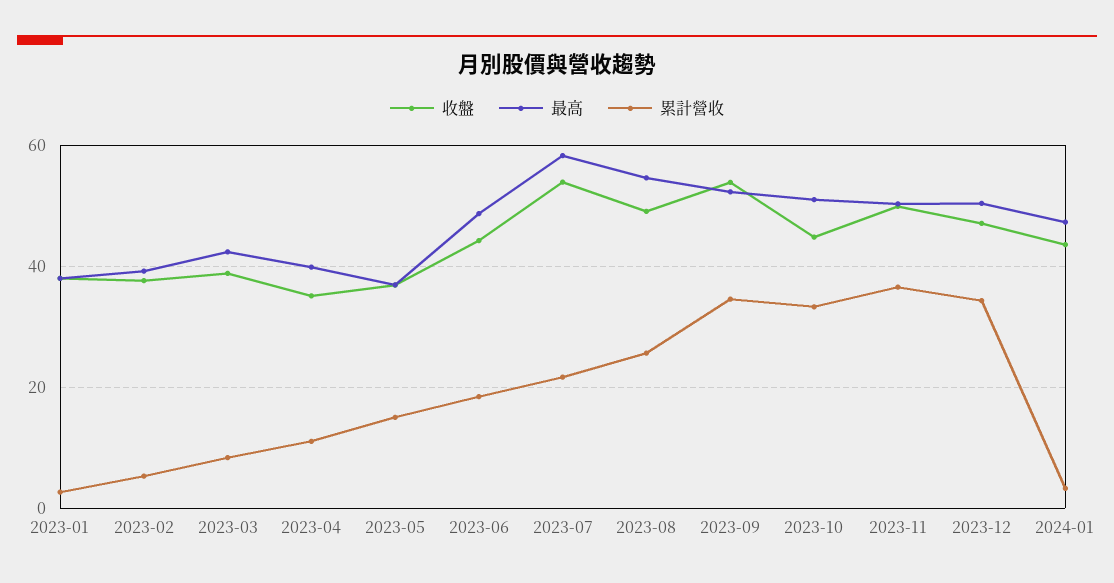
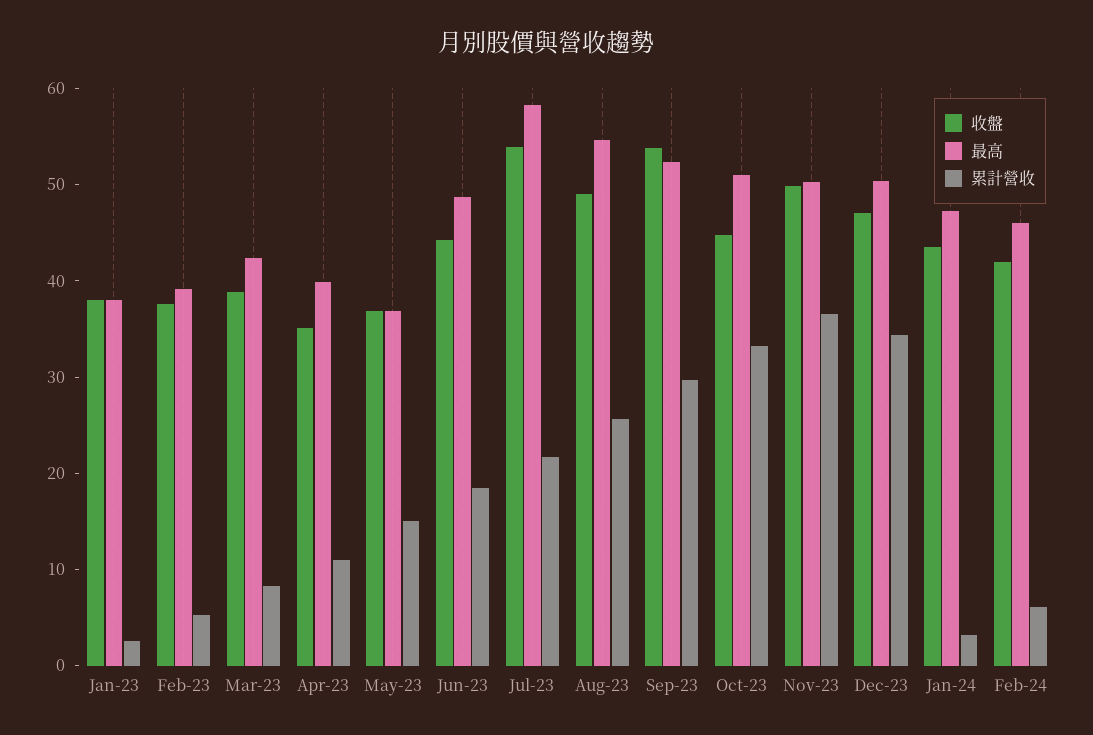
累計營收, 2023-09: 34 -> 30
收盤, Feb-24: none -> 42
最高, Feb-24: none -> 46
累計營收, Feb-24: none -> 6

